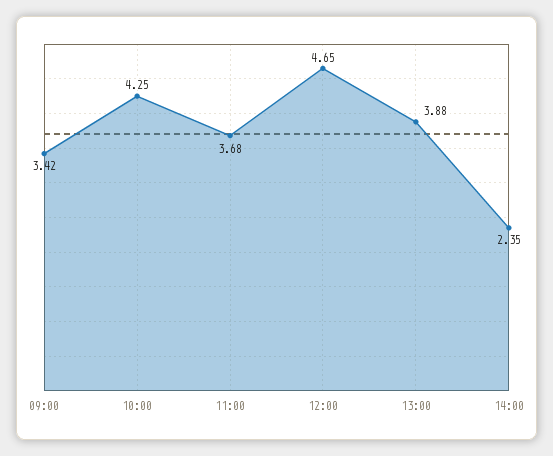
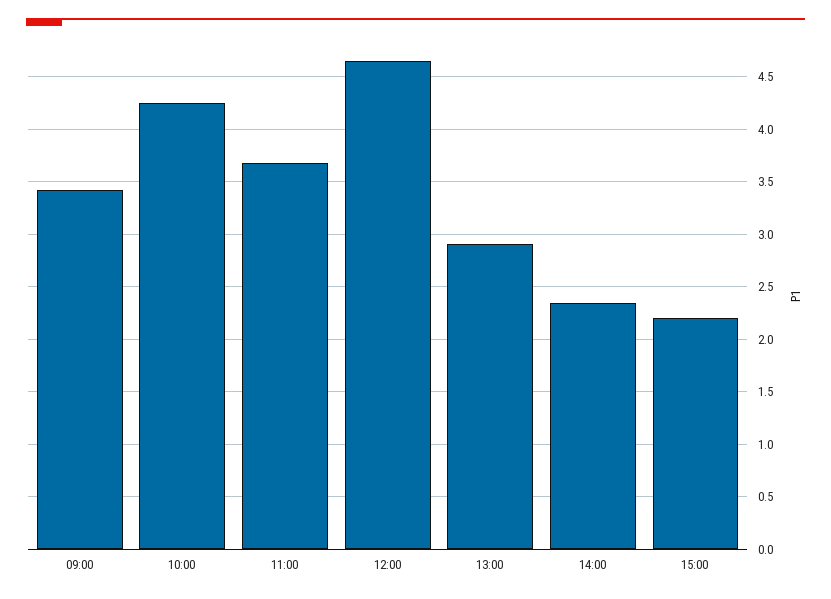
13:00: 3.88 -> 2.9
15:00: none -> 2.2

